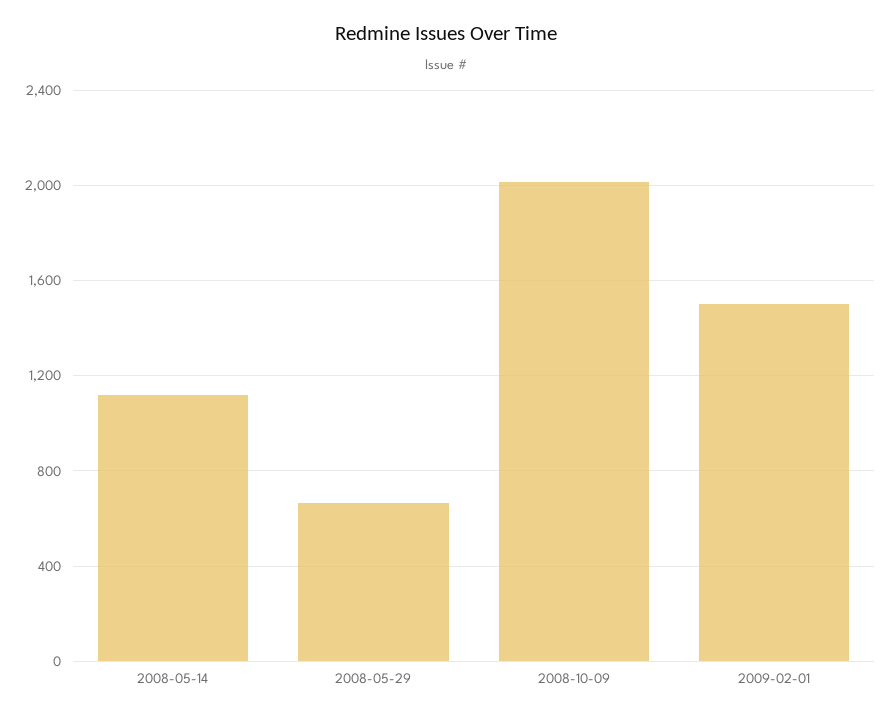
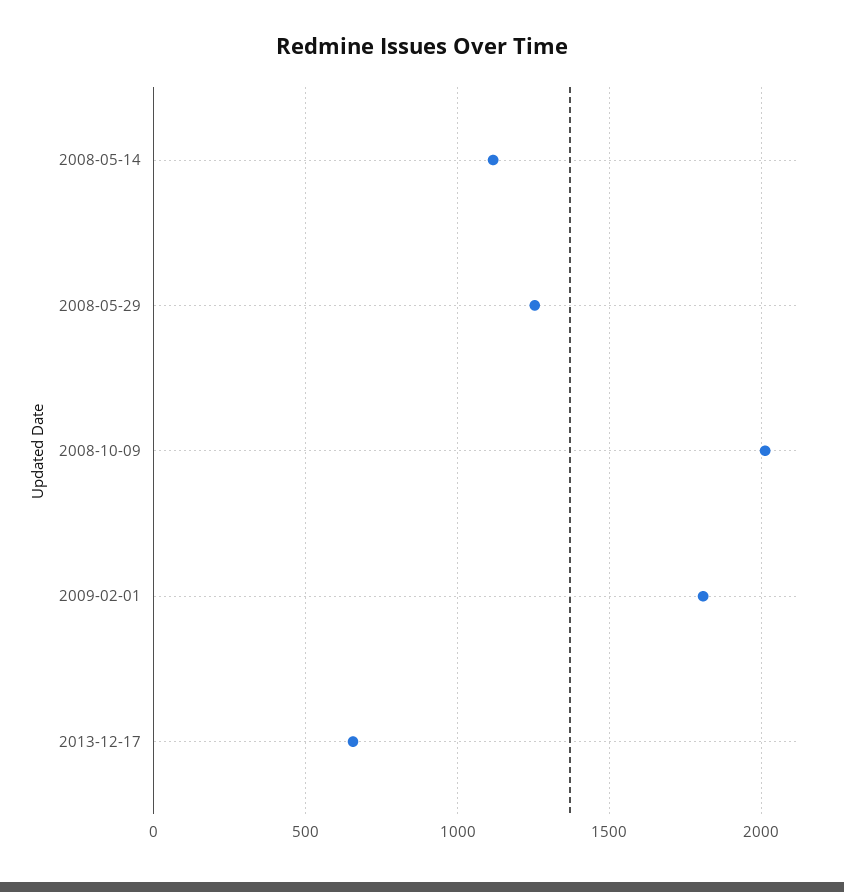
2008-05-29: 650 -> 1250
2009-02-01: 1500 -> 1800
2013-12-17: none -> 650

